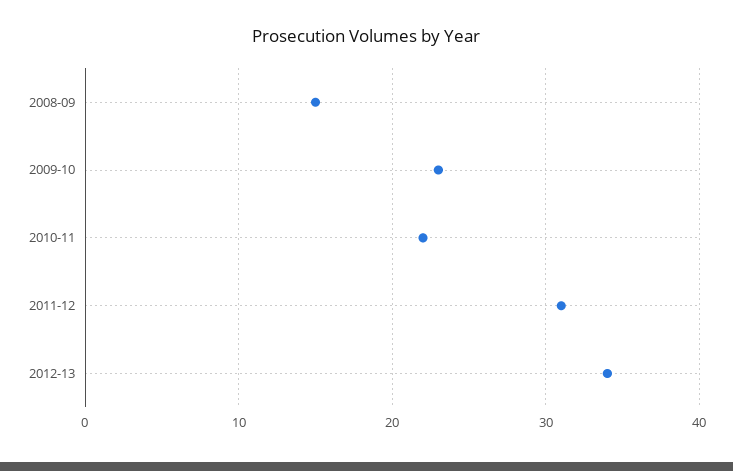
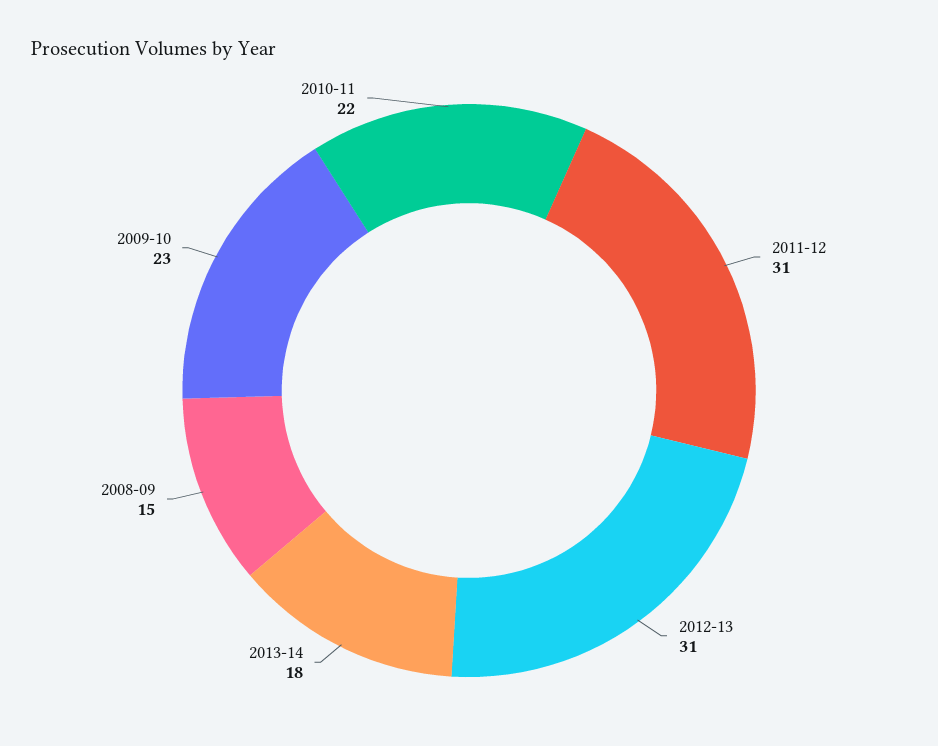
2012-13: 34 -> 31
2013-14: none -> 18

